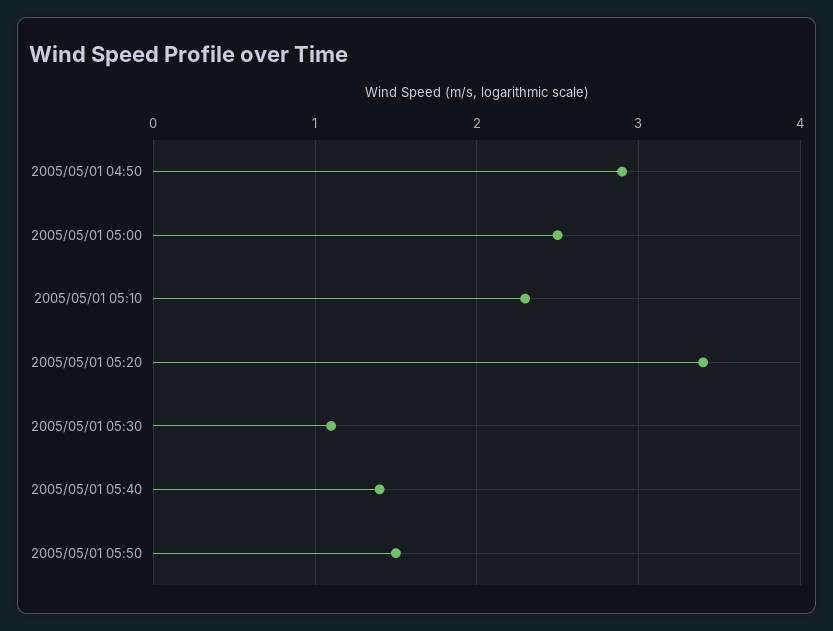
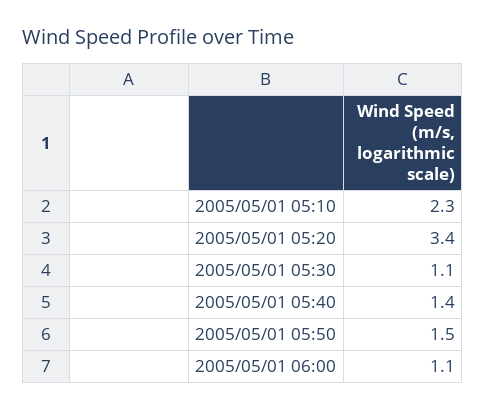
2005/05/01 04:50: 2.9 -> none
2005/05/01 05:00: 2.5 -> none
2005/05/01 06:00: none -> 1.1

